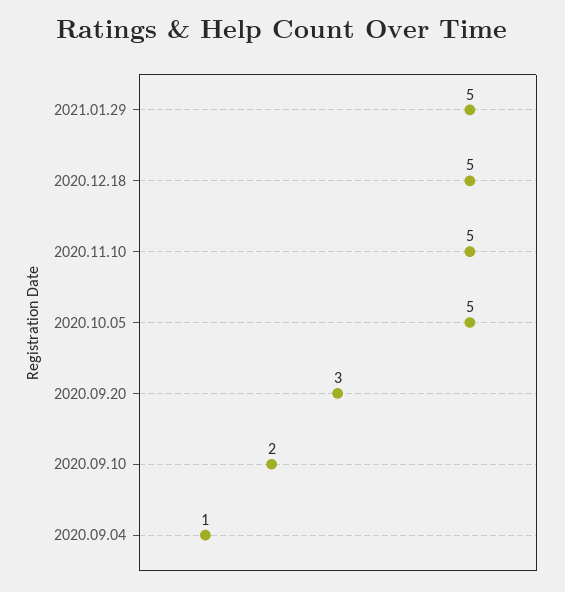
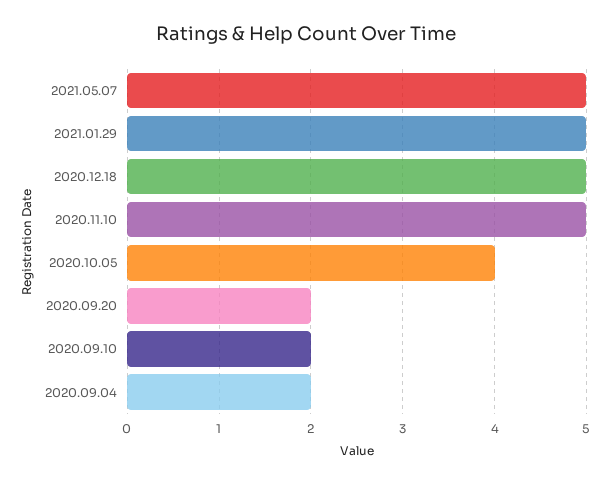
2020.10.05: 5 -> 4
2020.09.20: 3 -> 2
2020.09.04: 1 -> 2
2021.05.07: none -> 5

